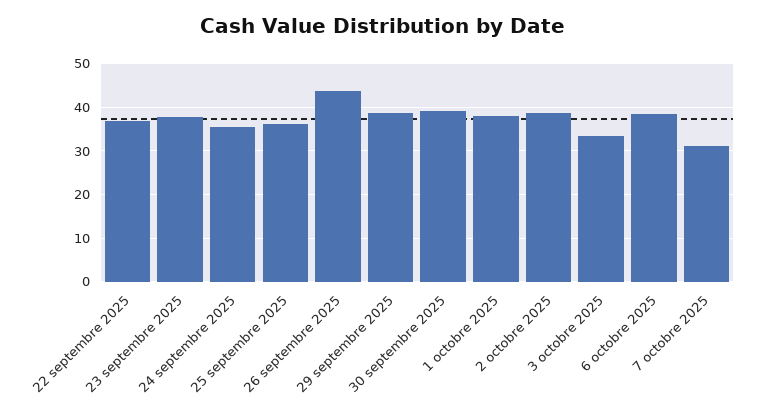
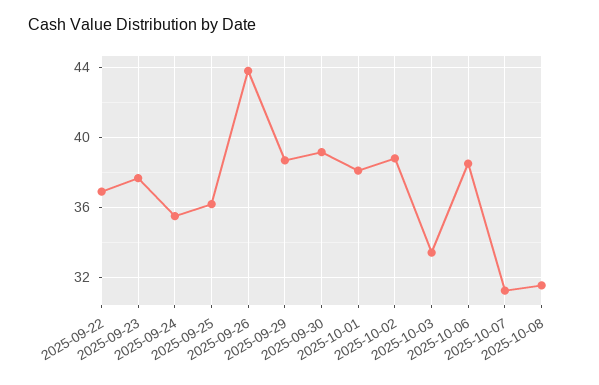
2025-10-08: none -> 31.5

